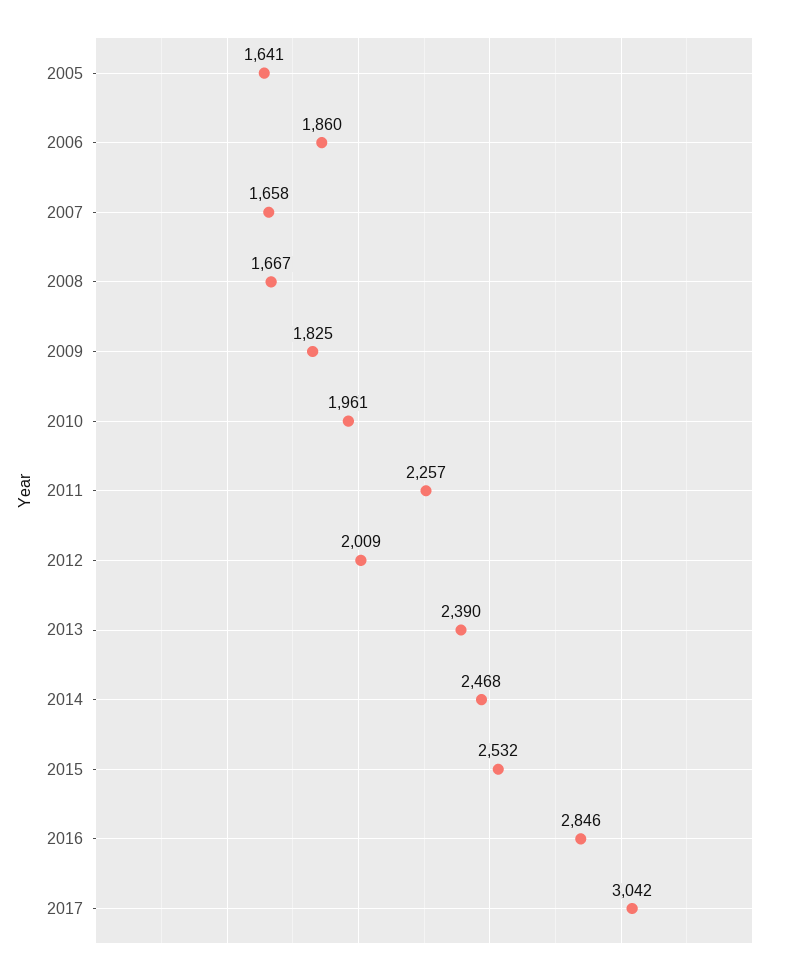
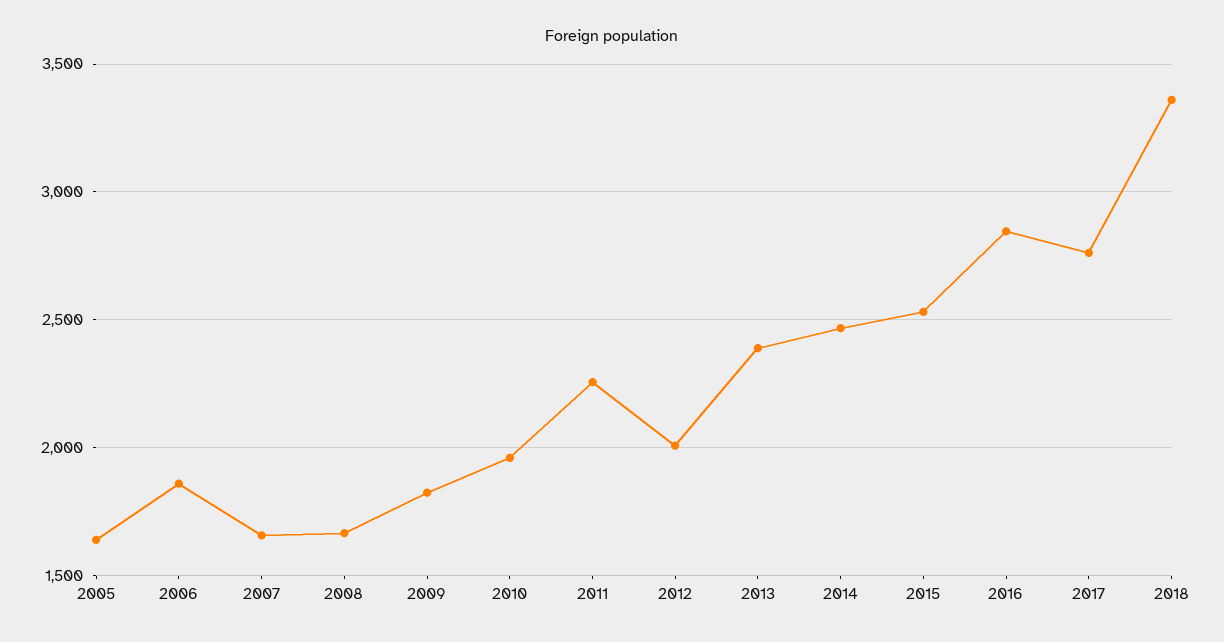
2017: 3042 -> 2750
2018: none -> 3350

